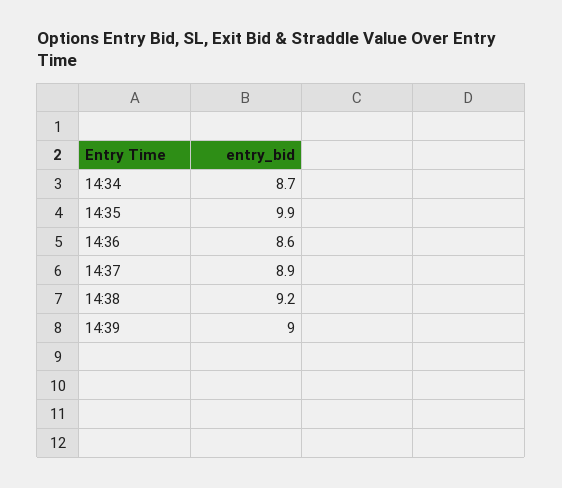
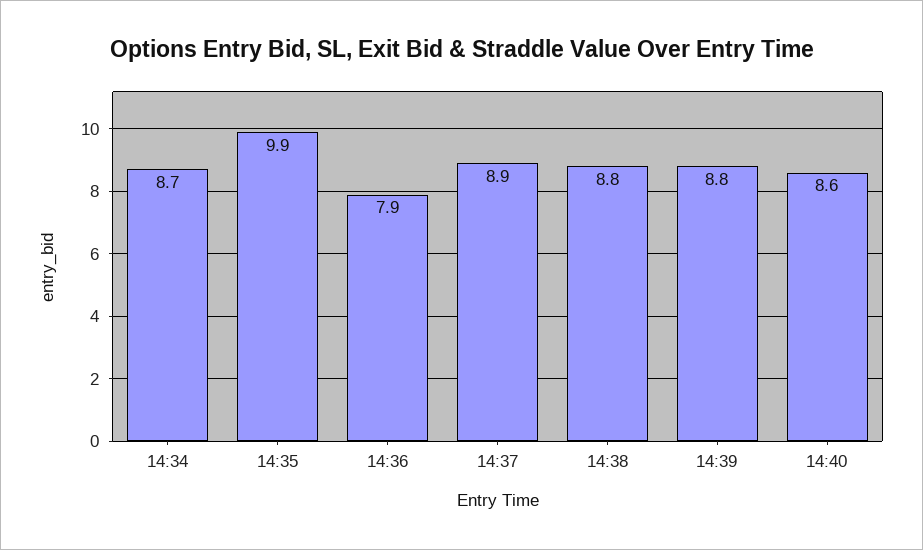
14:36: 8.6 -> 7.9
14:38: 9.2 -> 8.8
14:39: 9 -> 8.8
14:40: none -> 8.6

